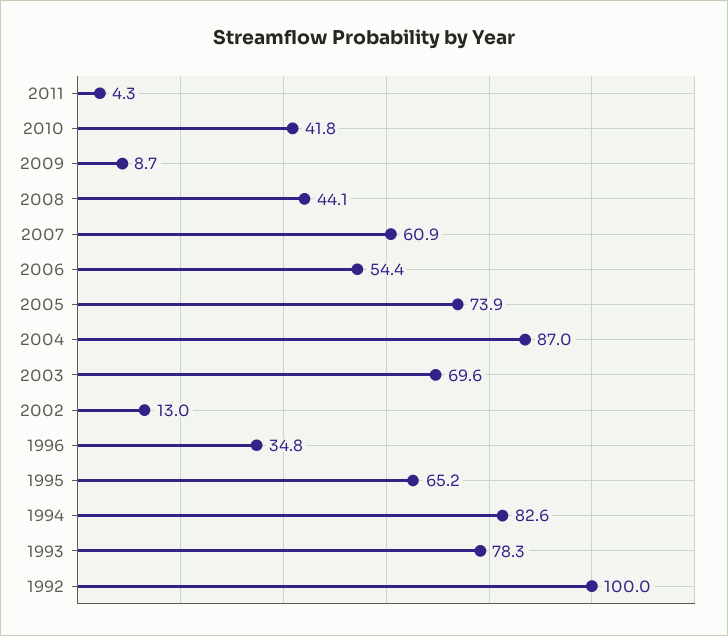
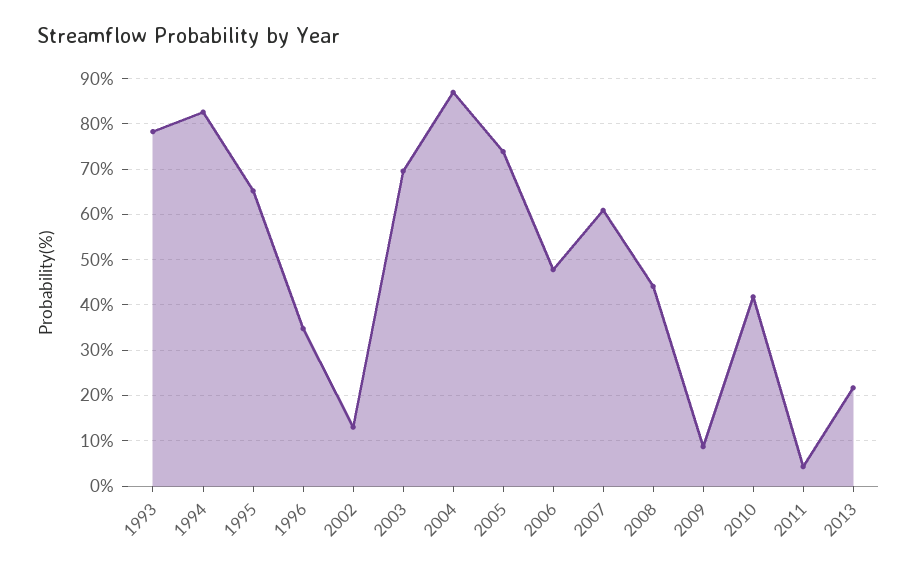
2006: 54.4 -> 48
1992: 100 -> none
2013: none -> 22

